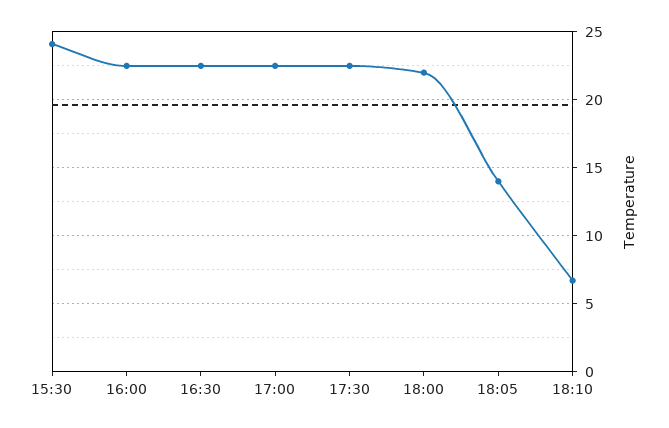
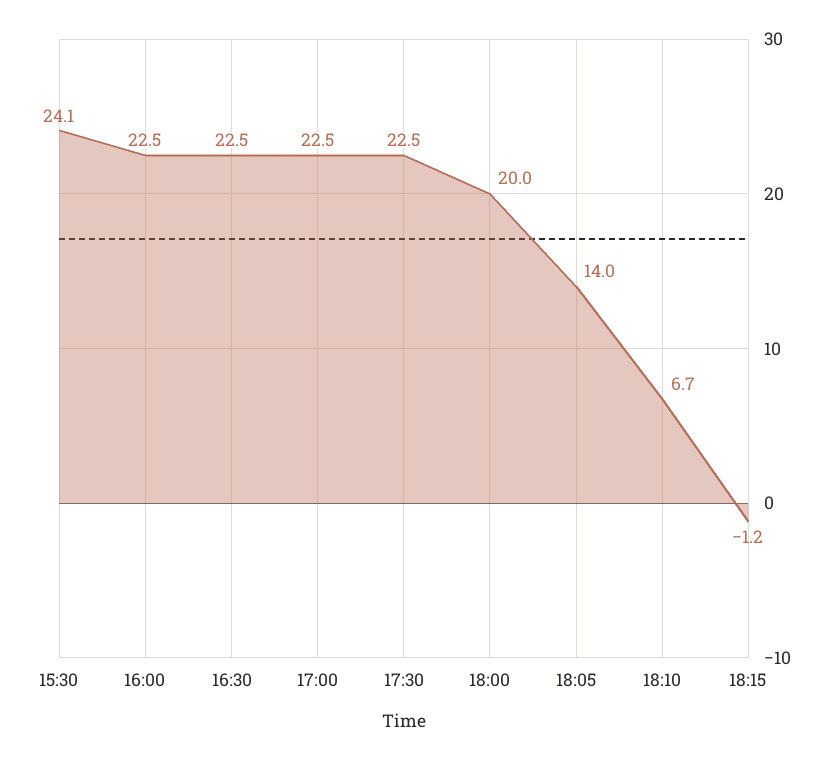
18:00: 22 -> 20
18:15: none -> -1.2

